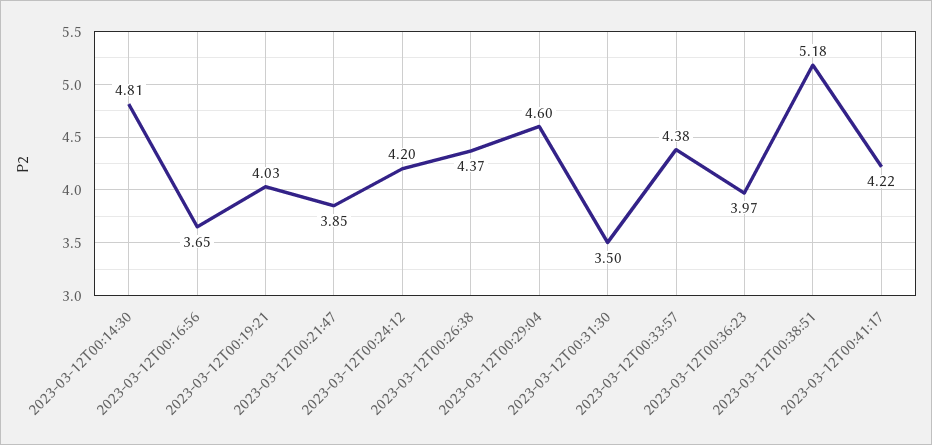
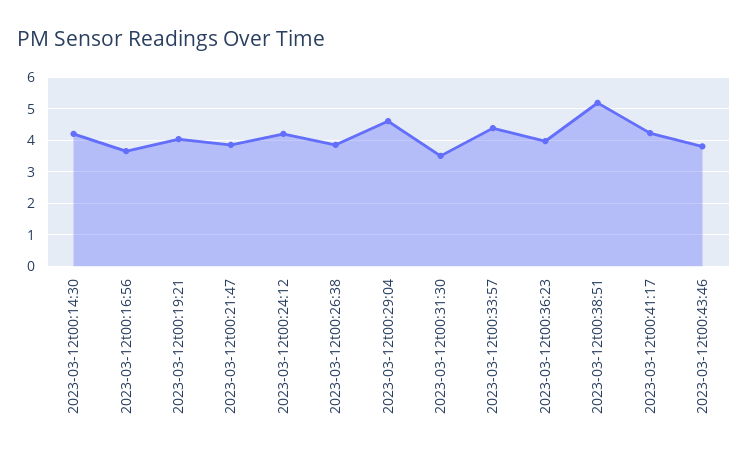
2023-03-12T00:14:30: 4.81 -> 4.2
2023-03-12T00:26:38: 4.37 -> 3.8
2023-03-12t00:43:46: none -> 3.8

